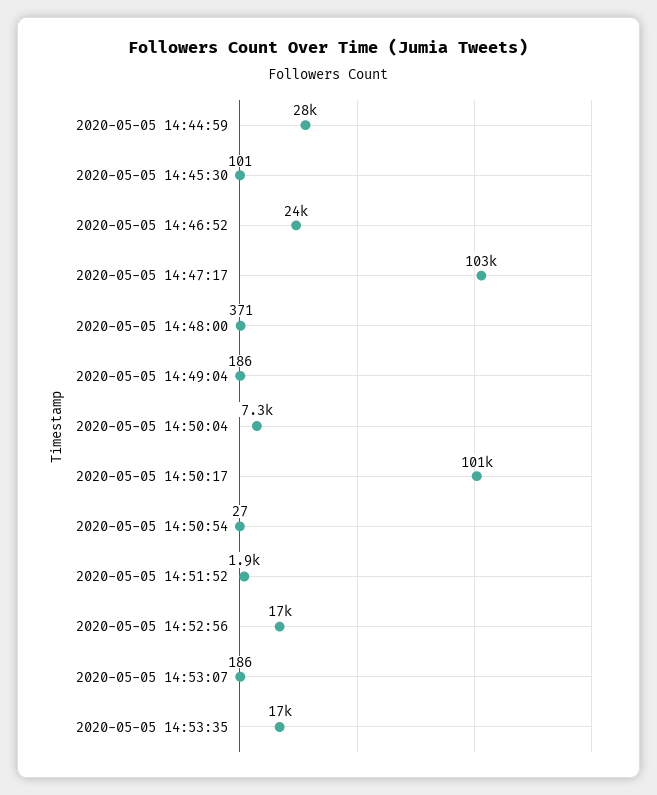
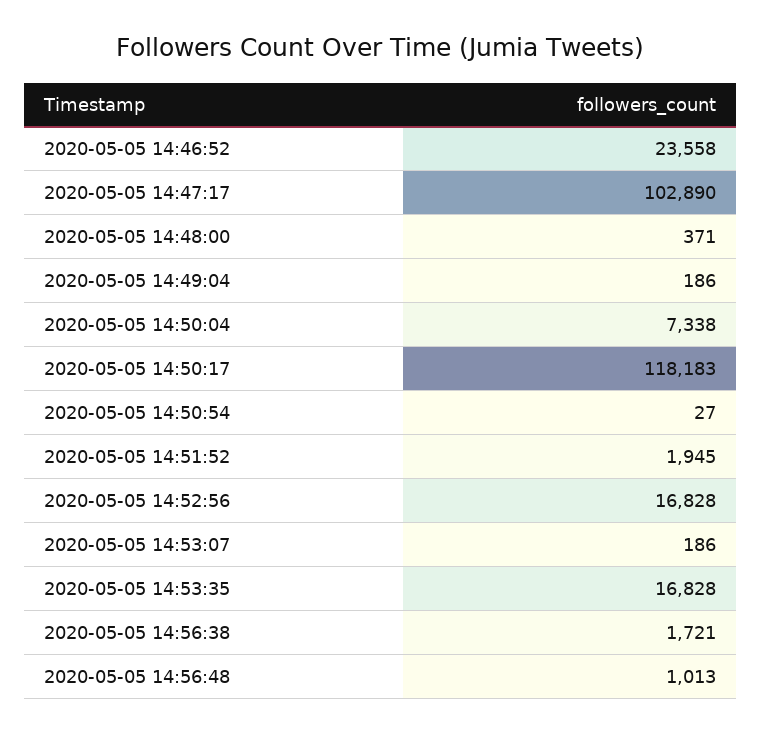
2020-05-05 14:44:59: 28000 -> none
2020-05-05 14:45:30: 101 -> none
2020-05-05 14:50:17: 101000 -> 118183
2020-05-05 14:56:38: none -> 1721
2020-05-05 14:56:48: none -> 1013

